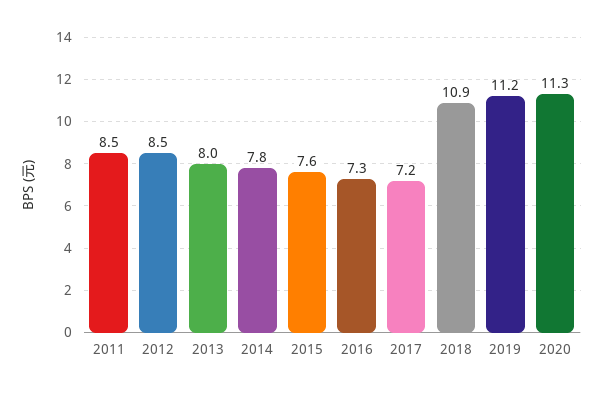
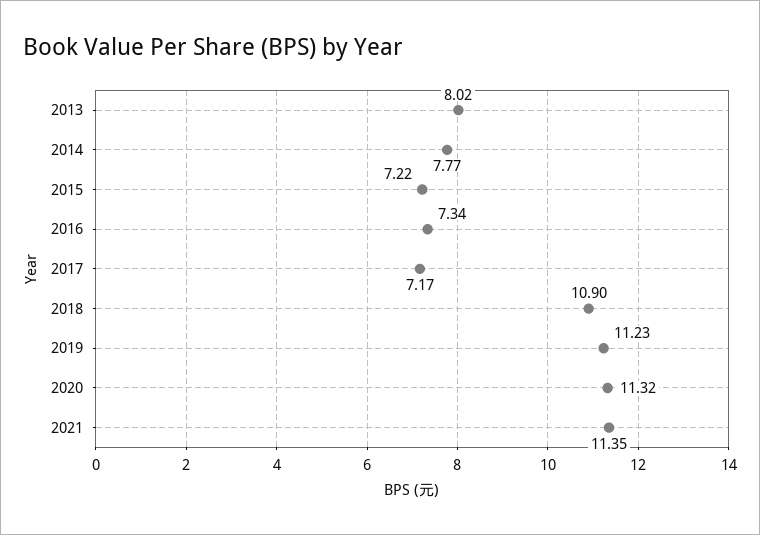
2011: 8.5 -> none
2012: 8.5 -> none
2015: 7.6 -> 7.22
2021: none -> 11.35

